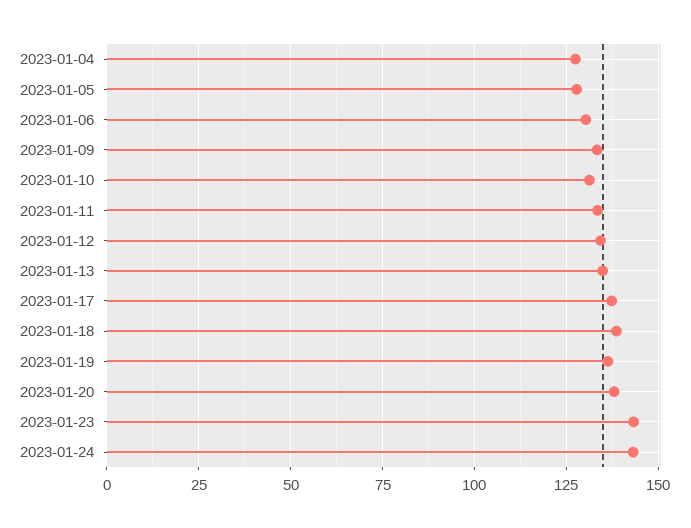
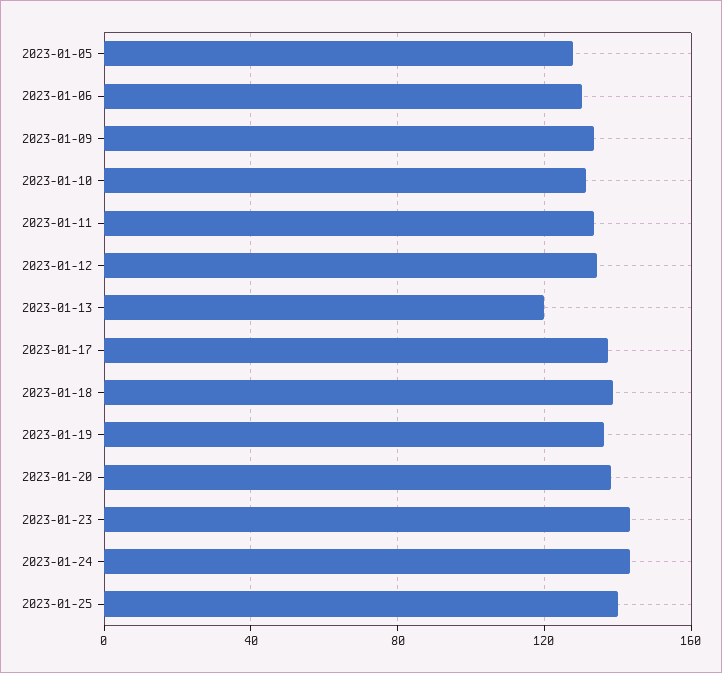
2023-01-04: 127.5 -> none
2023-01-13: 135 -> 120
2023-01-25: none -> 140

